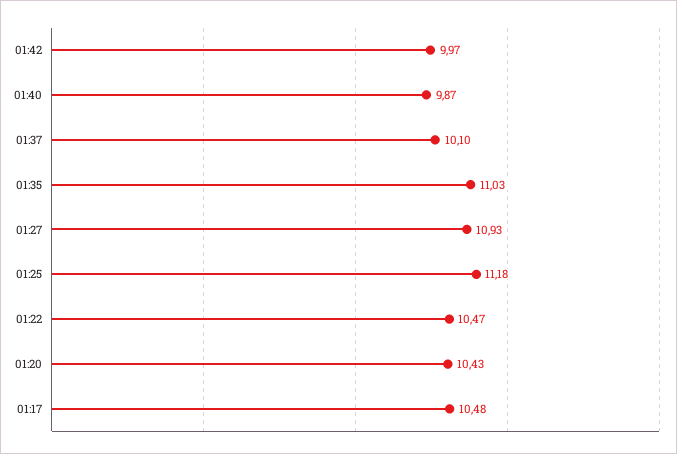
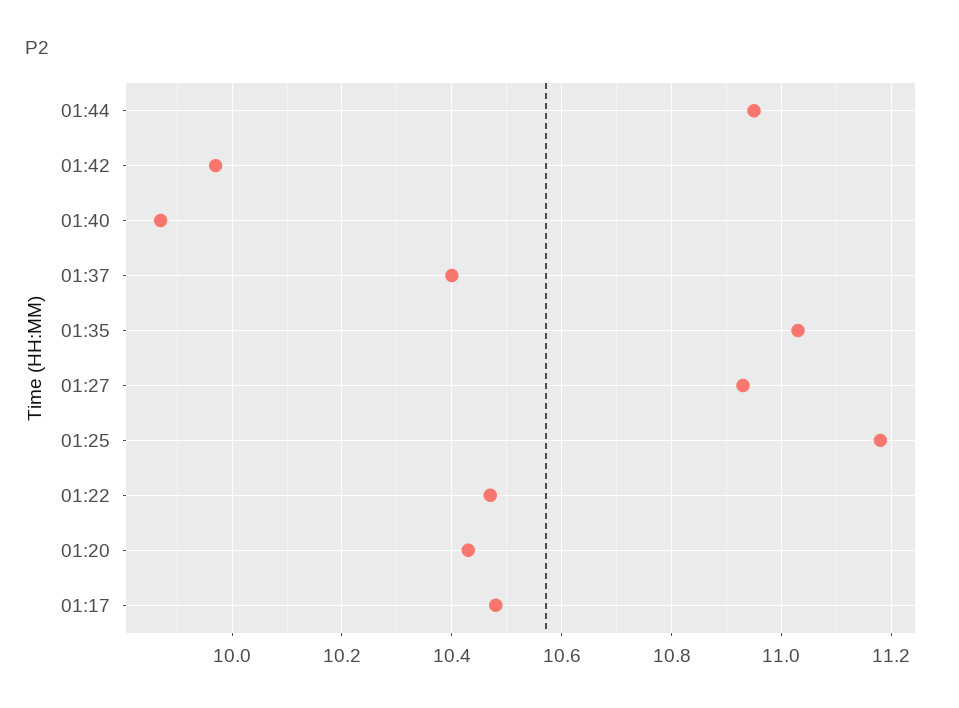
01:37: 10.1 -> 10.4
01:44: none -> 10.95

